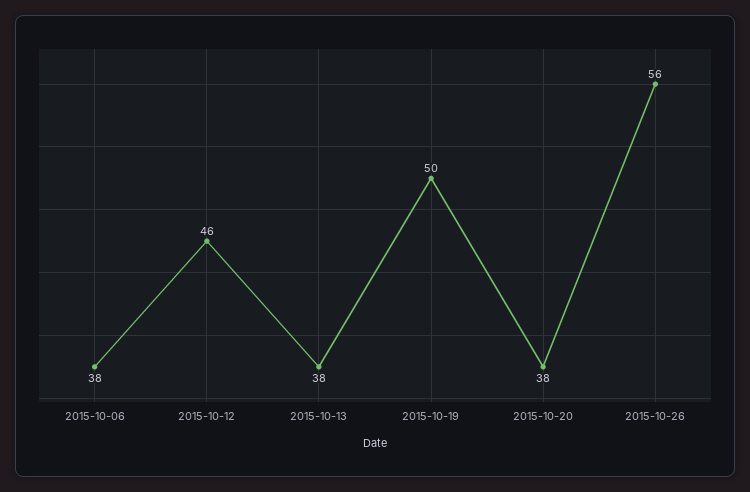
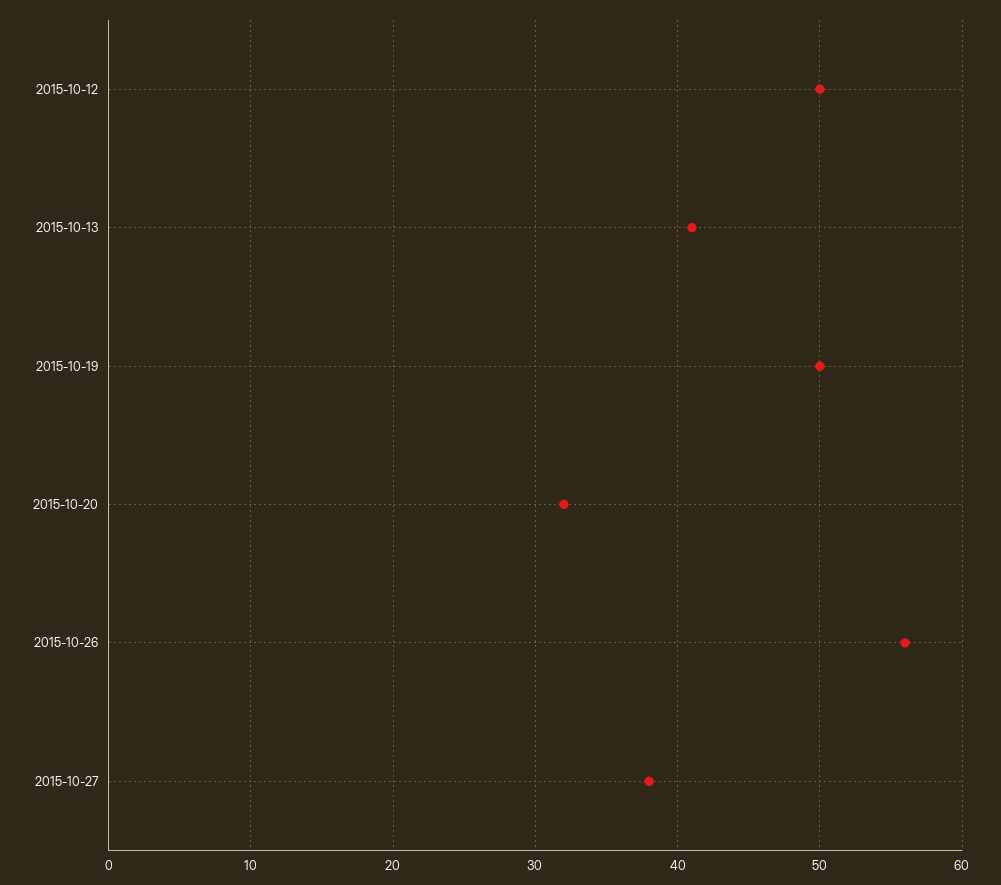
2015-10-06: 38 -> none
2015-10-12: 46 -> 50
2015-10-13: 38 -> 41
2015-10-20: 38 -> 32
2015-10-27: none -> 38

